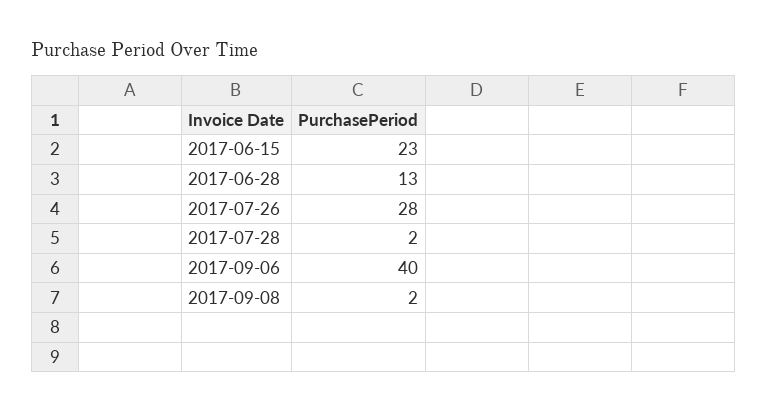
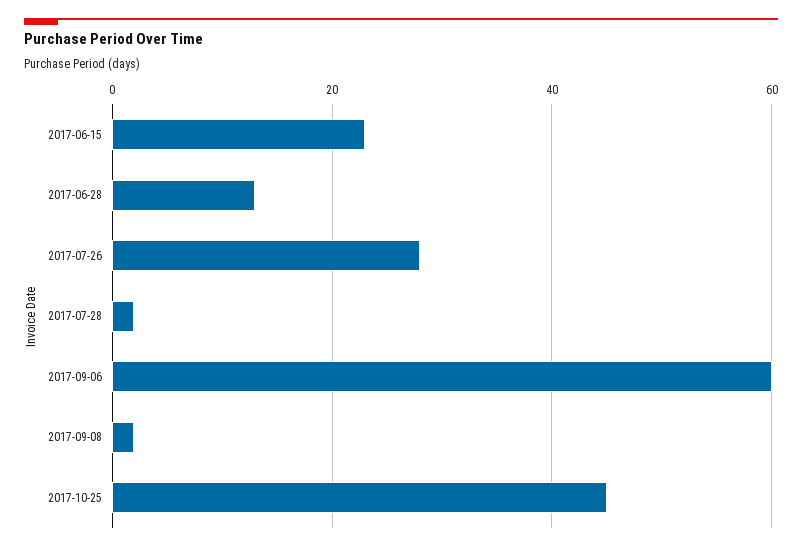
2017-09-06: 40 -> 60
2017-10-25: none -> 45

